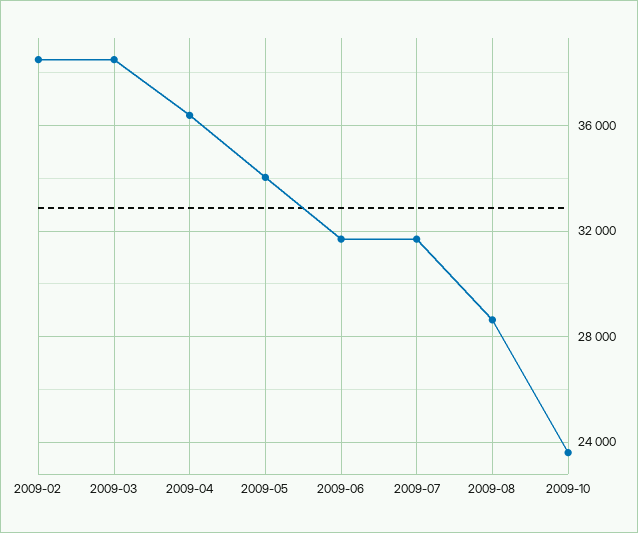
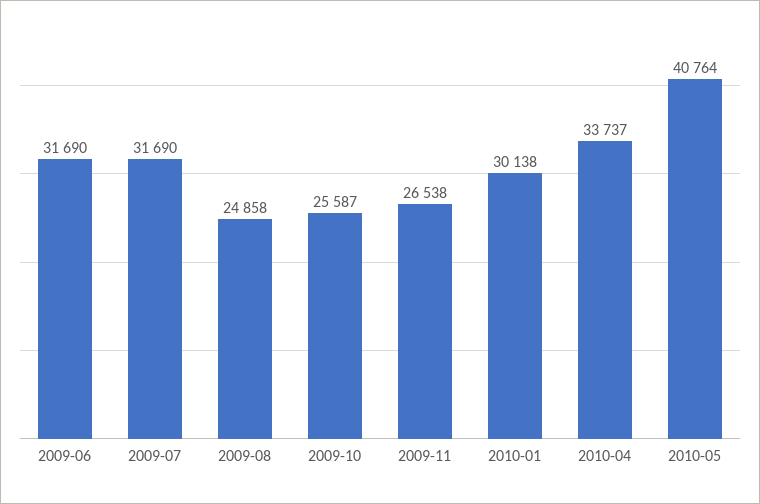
2009-02: 38500 -> none
2009-03: 38500 -> none
2009-04: 36500 -> none
2009-05: 34000 -> none
2009-08: 28500 -> 24858
2009-10: 23500 -> 25587
2009-11: none -> 26538
2010-01: none -> 30138
2010-04: none -> 33737
2010-05: none -> 40764

